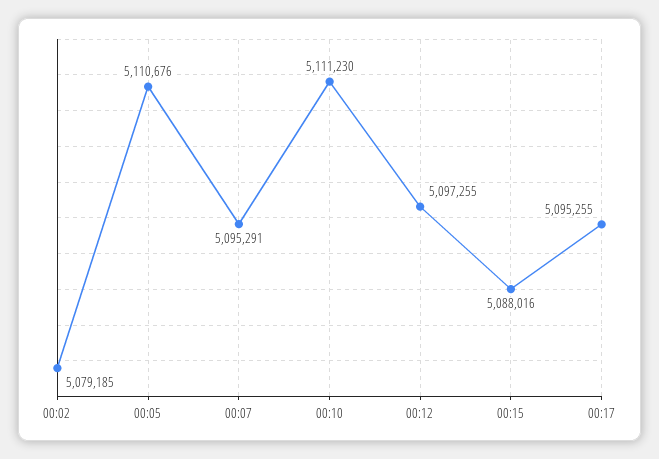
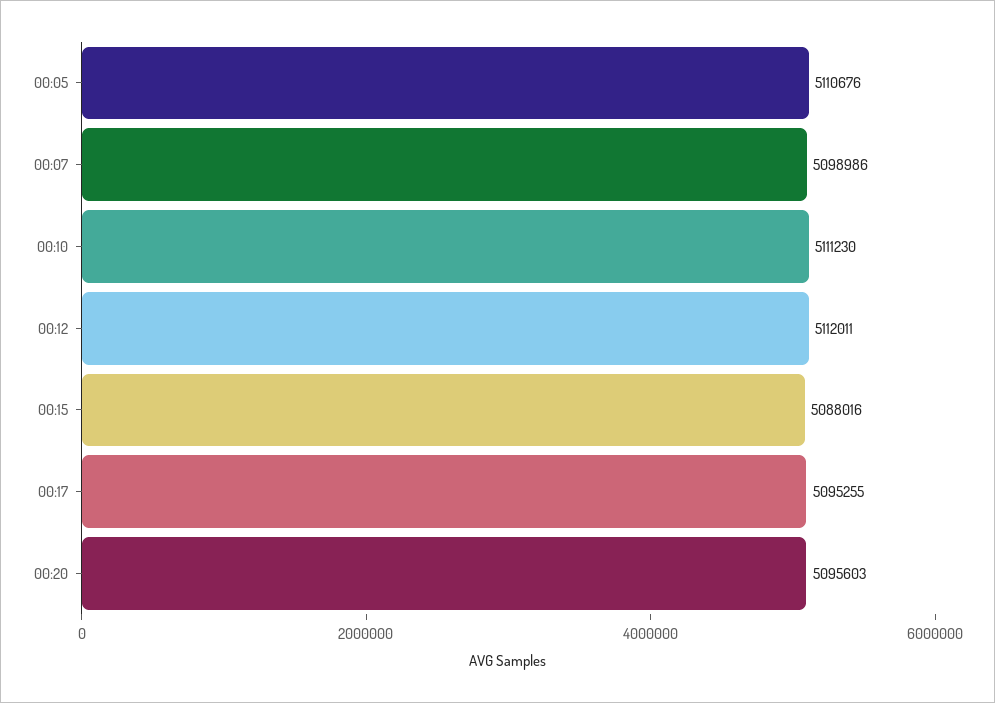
00:02: 5079185 -> none
00:07: 5095291 -> 5098986
00:12: 5097255 -> 5112011
00:20: none -> 5095603

